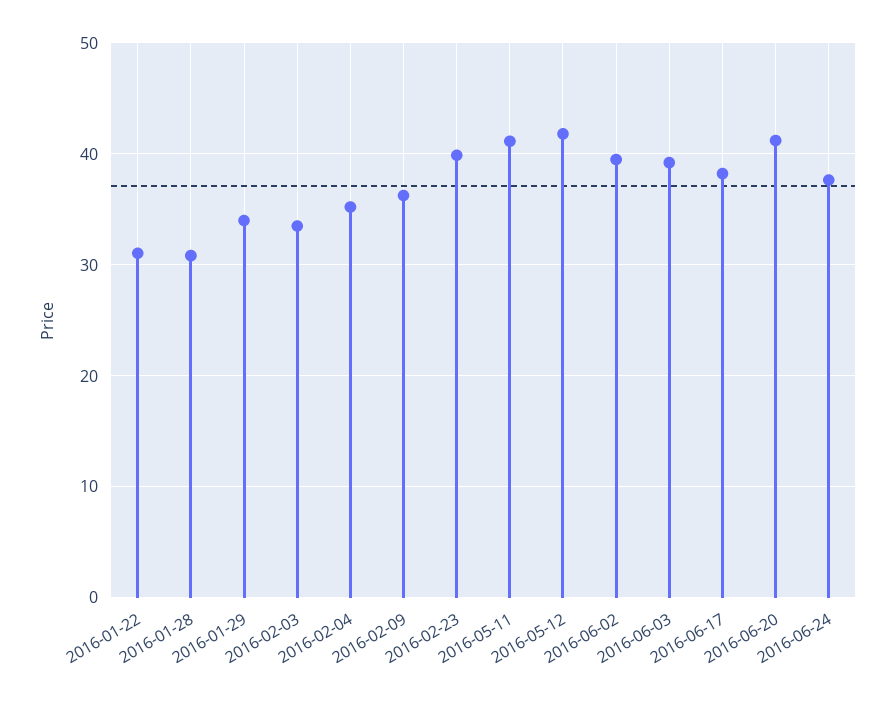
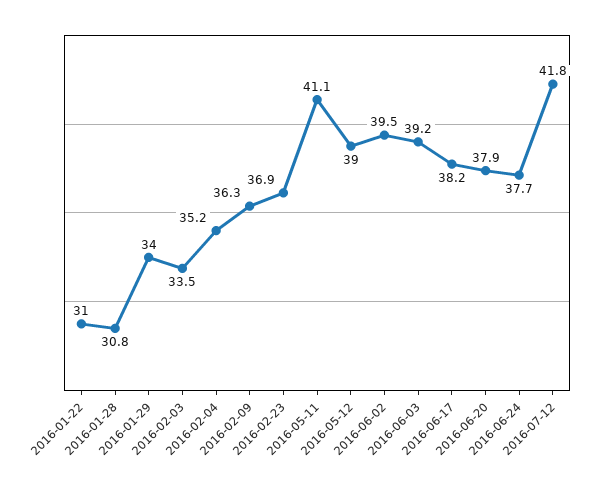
2016-02-23: 40 -> 36.9
2016-05-12: 42 -> 39
2016-06-20: 41 -> 37.9
2016-07-12: none -> 41.8

